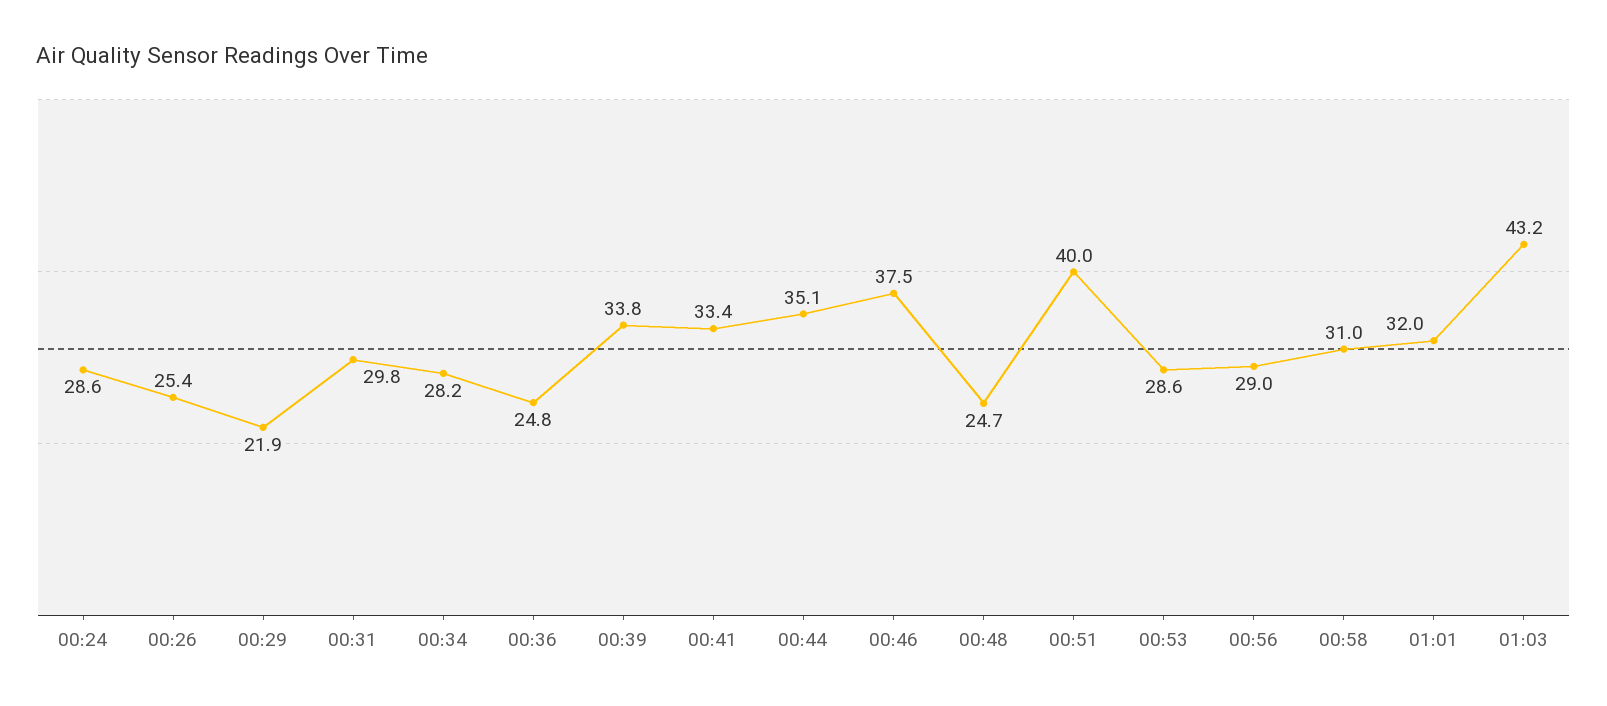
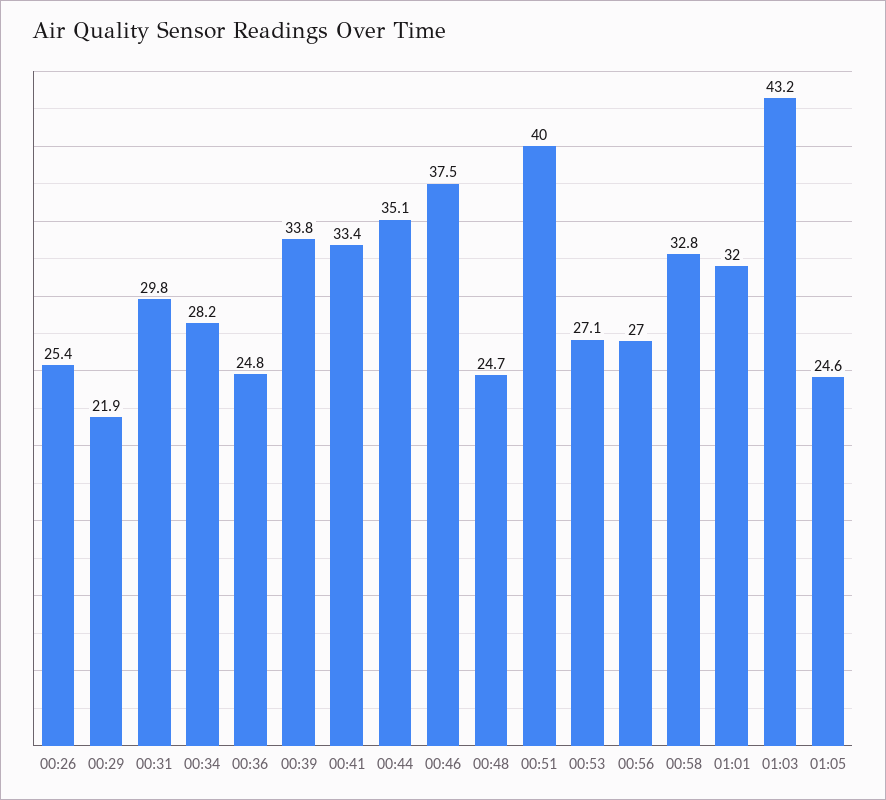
00:24: 28.6 -> none
00:53: 28.6 -> 27.1
00:56: 29 -> 27
00:58: 31 -> 32.8
01:05: none -> 24.6

